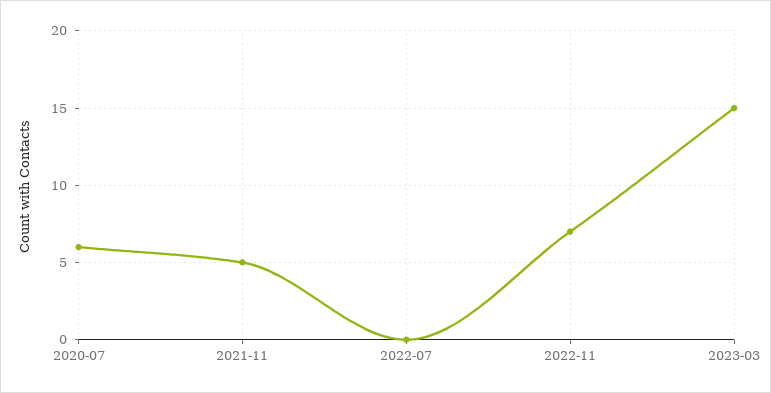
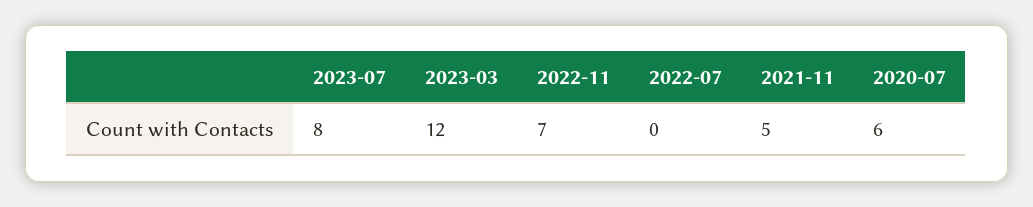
2023-03: 15 -> 12
2023-07: none -> 8

